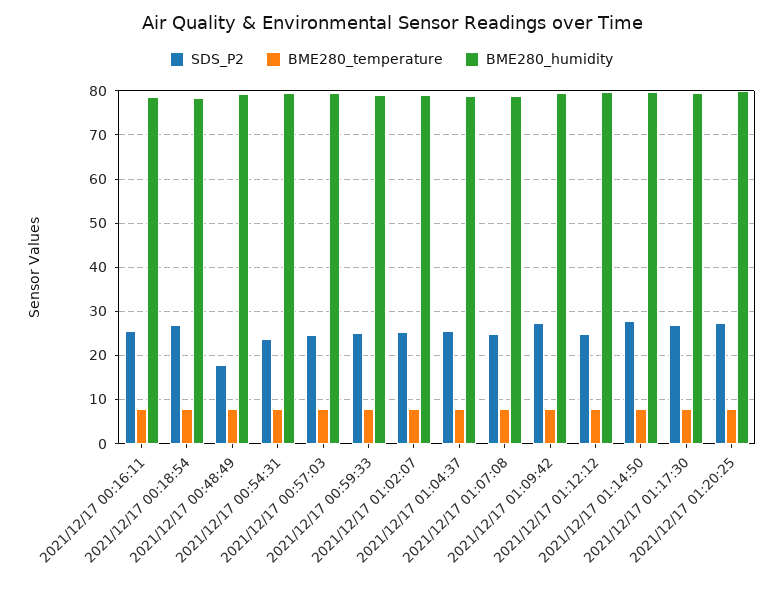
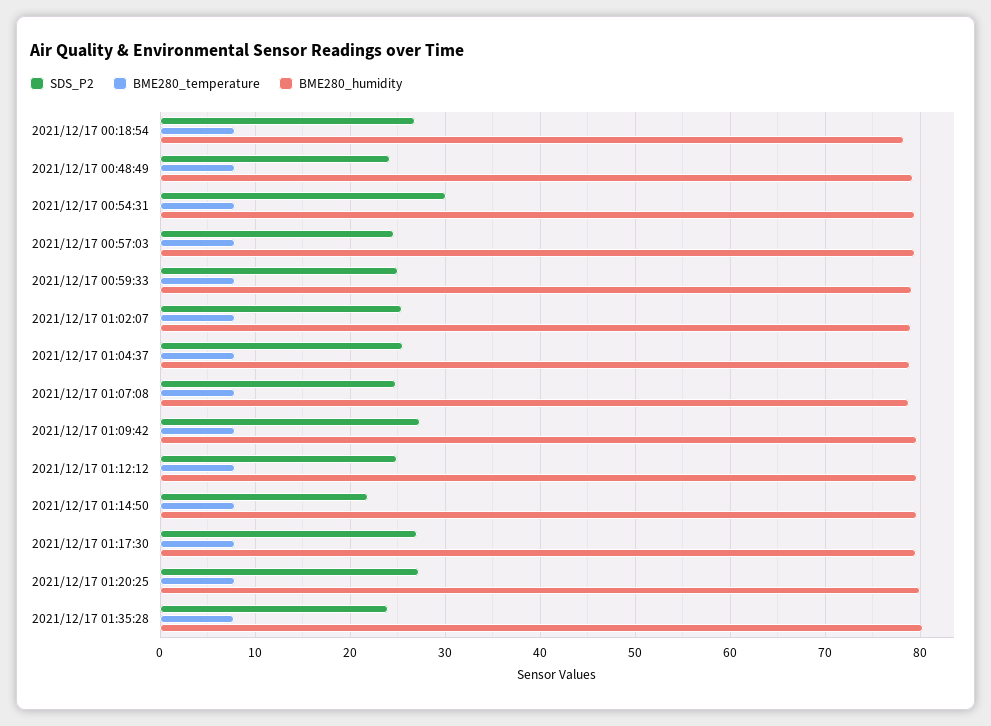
SDS_P2, 2021/12/17 00:16:11: 26 -> none
BME280_temperature, 2021/12/17 00:16:11: 8 -> none
BME280_humidity, 2021/12/17 00:16:11: 78 -> none
SDS_P2, 2021/12/17 00:48:49: 18 -> 24
SDS_P2, 2021/12/17 00:54:31: 24 -> 30
SDS_P2, 2021/12/17 01:14:50: 28 -> 22
SDS_P2, 2021/12/17 01:35:28: none -> 24
BME280_temperature, 2021/12/17 01:35:28: none -> 8
BME280_humidity, 2021/12/17 01:35:28: none -> 80

